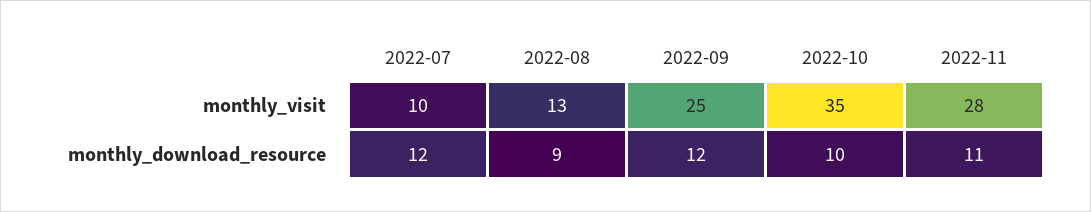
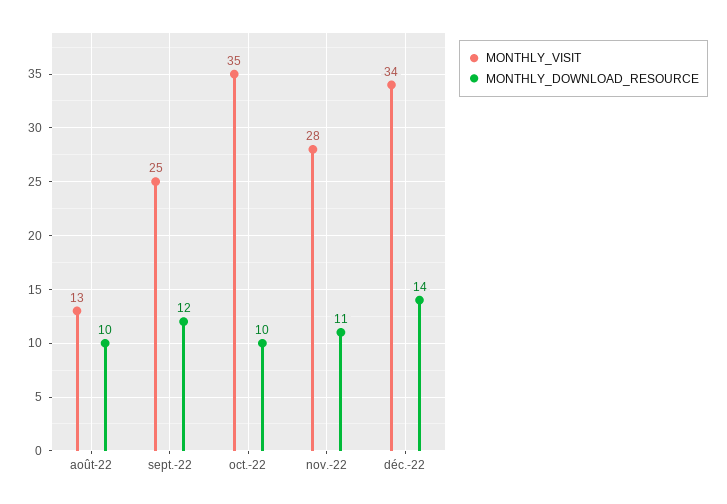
monthly_visit, 2022-07: 10 -> none
monthly_download_resource, 2022-07: 12 -> none
monthly_download_resource, 2022-08: 9 -> 10
monthly_visit, déc.-22: none -> 34
monthly_download_resource, déc.-22: none -> 14

